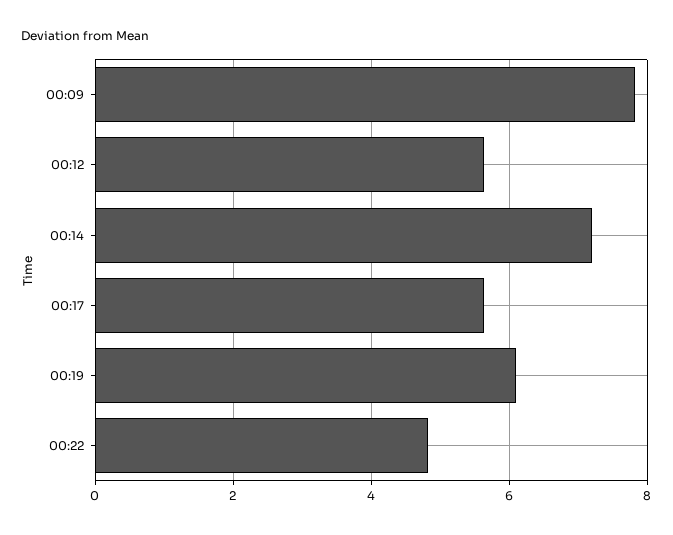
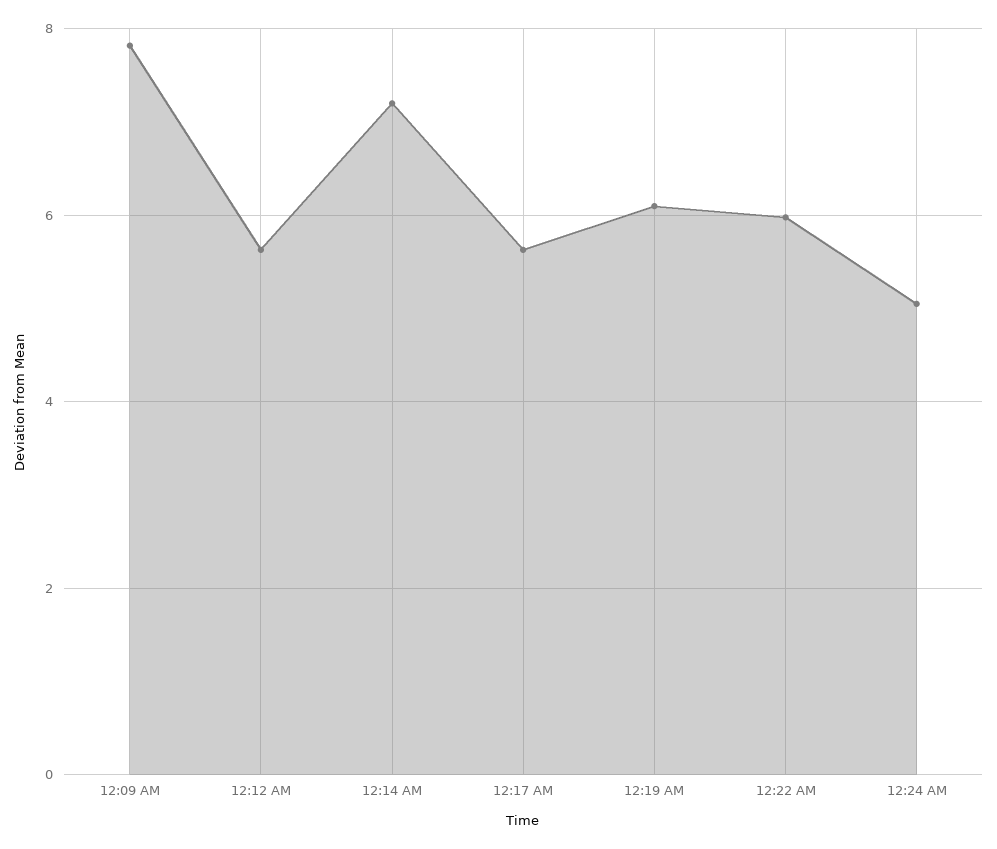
00:22: 4.8 -> 6
12:24 AM: none -> 5

